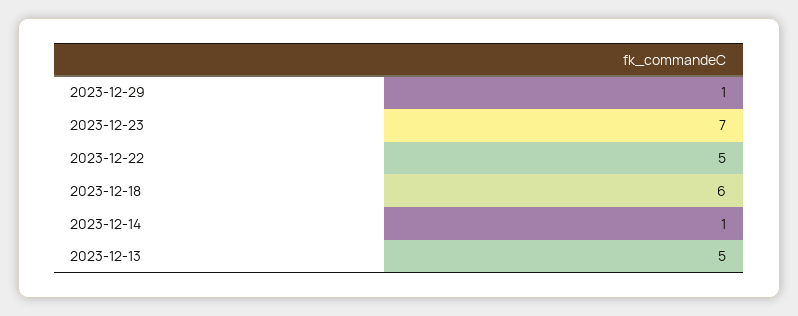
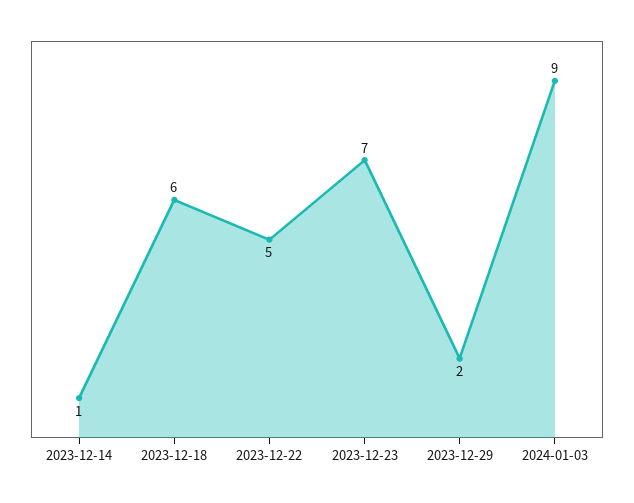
2023-12-29: 1 -> 2
2023-12-13: 5 -> none
2024-01-03: none -> 9

